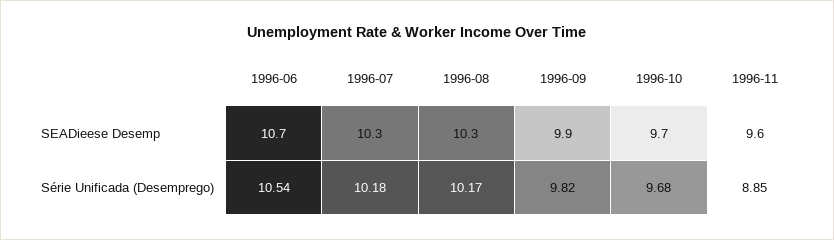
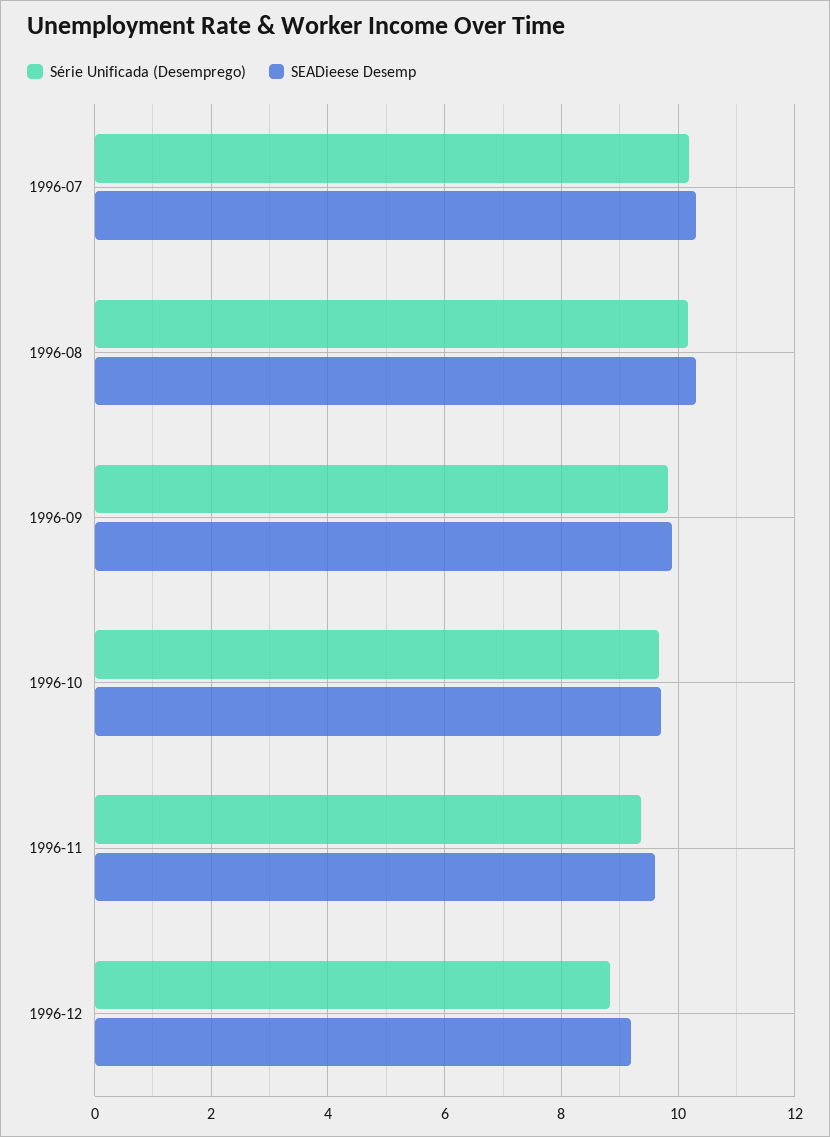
SEADieese Desemp, 1996-06: 10.7 -> none
Série Unificada (Desemprego), 1996-06: 10.54 -> none
Série Unificada (Desemprego), 1996-11: 8.85 -> 9.4
Série Unificada (Desemprego), 1996-12: none -> 8.8
SEADieese Desemp, 1996-12: none -> 9.2

